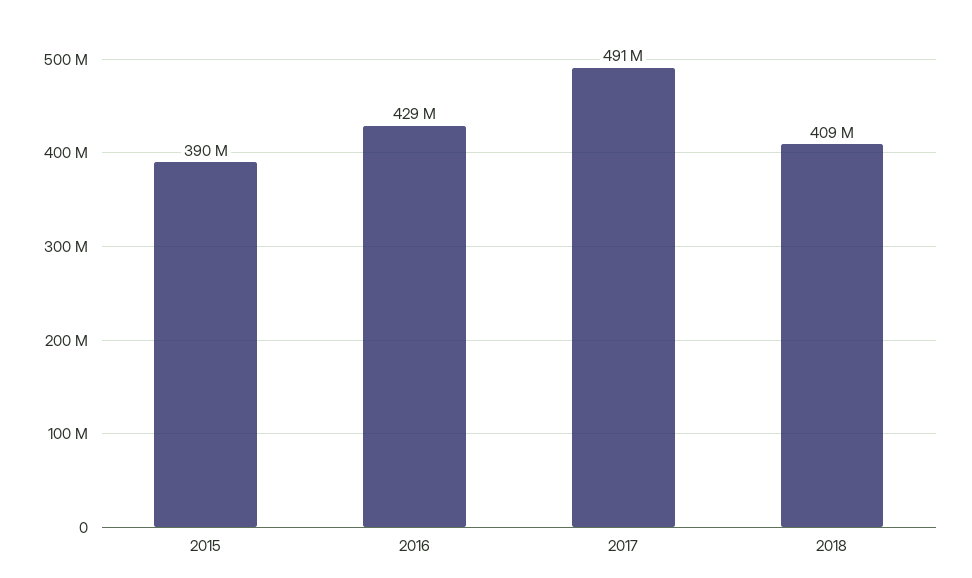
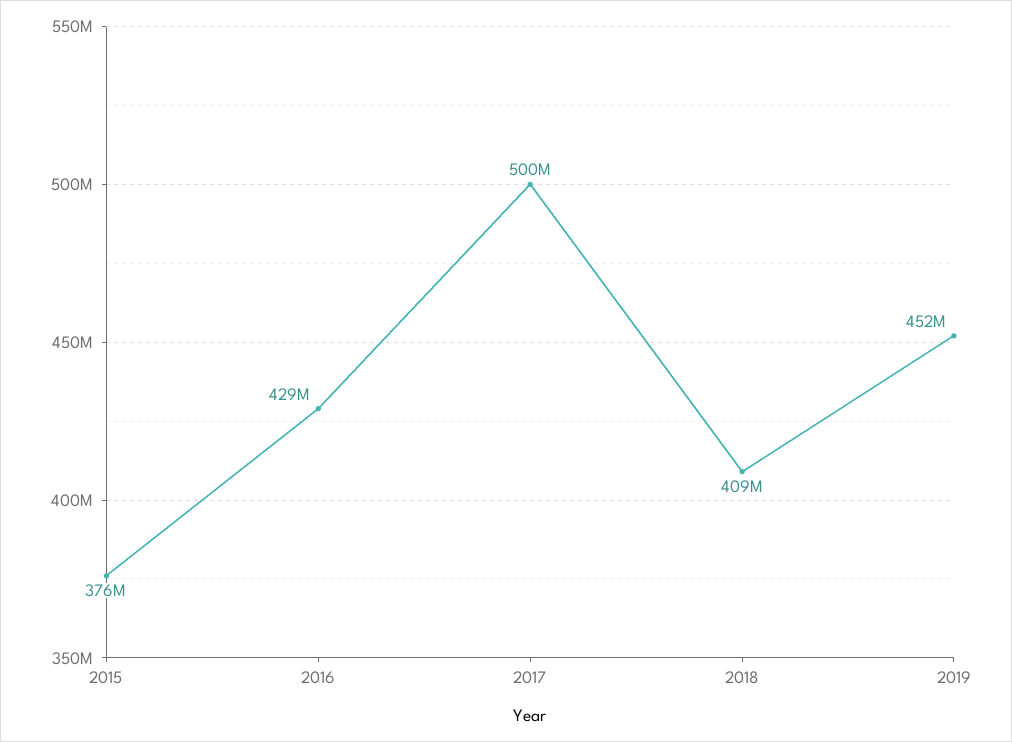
2015: 390000000 -> 376000000
2017: 491000000 -> 500000000
2019: none -> 452000000

